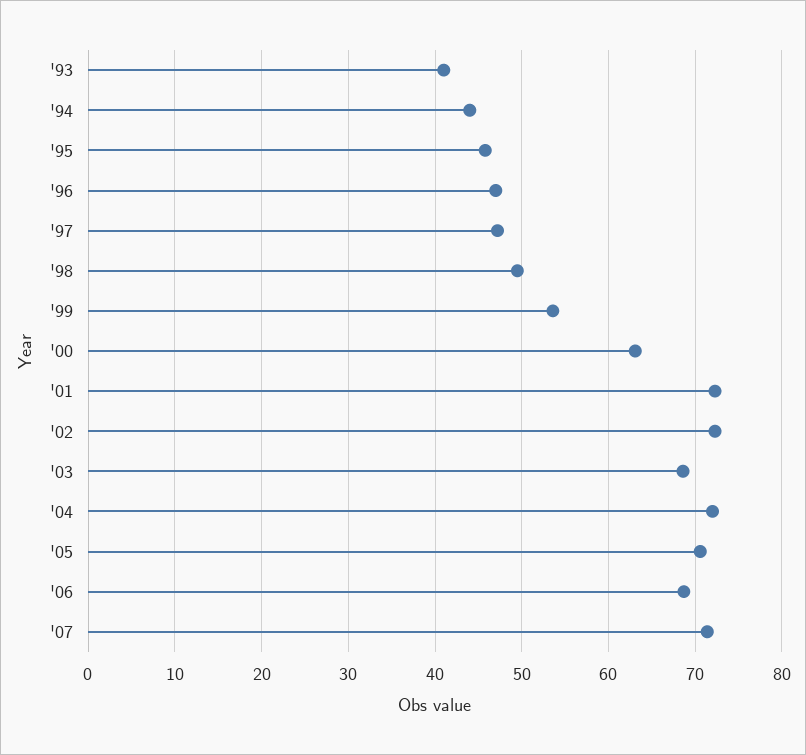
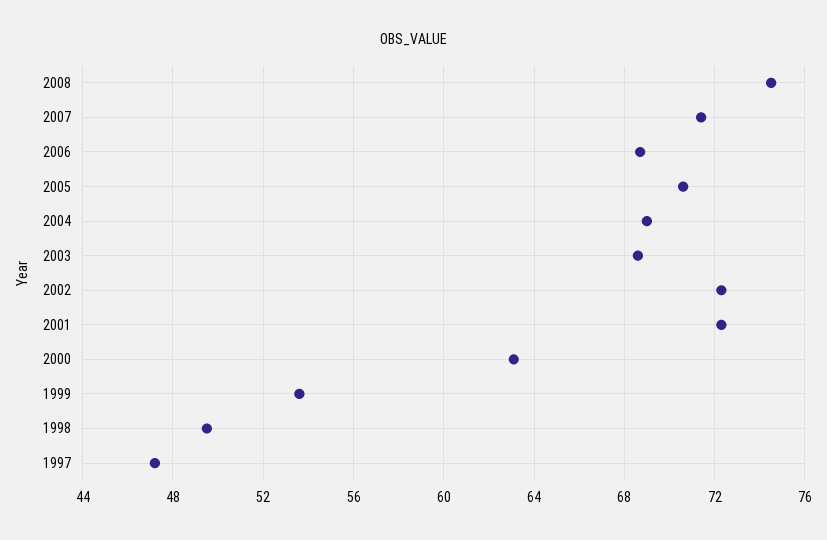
'93: 41 -> none
'94: 44 -> none
'95: 46 -> none
'96: 47 -> none
'04: 72 -> 69
2008: none -> 74.5

